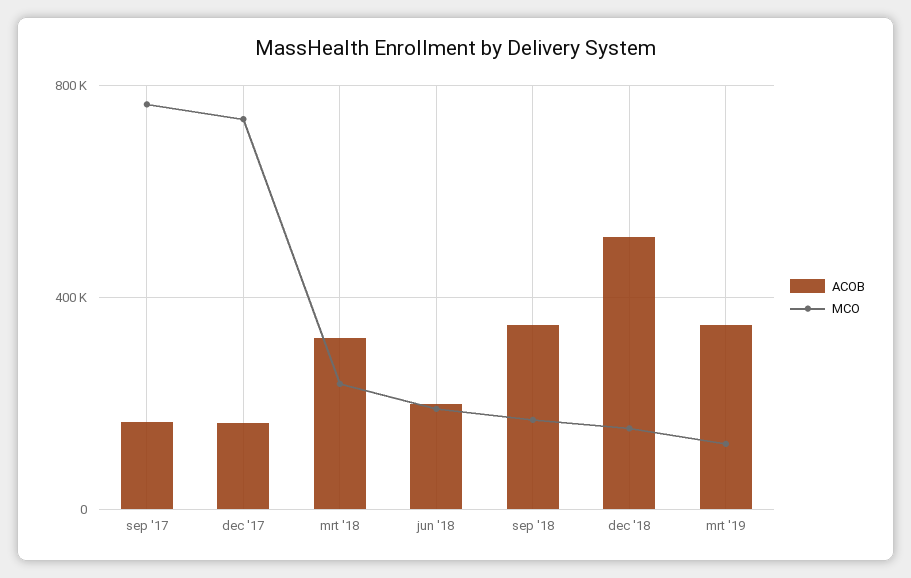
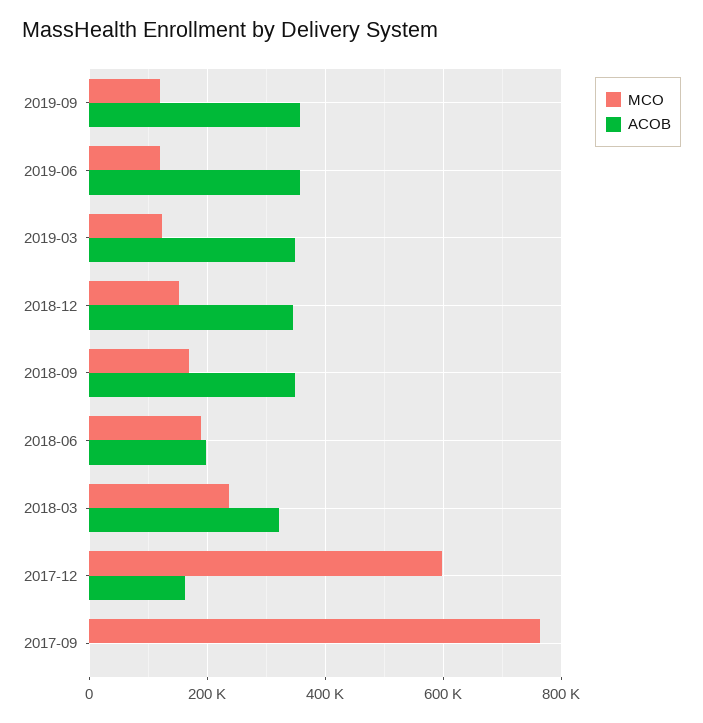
ACOB, sep '17: 150000 -> 0
MCO, dec '17: 750000 -> 600000
ACOB, dec '18: 500000 -> 340000
MCO, 2019-09: none -> 120000
ACOB, 2019-09: none -> 360000
MCO, 2019-06: none -> 120000
ACOB, 2019-06: none -> 360000

